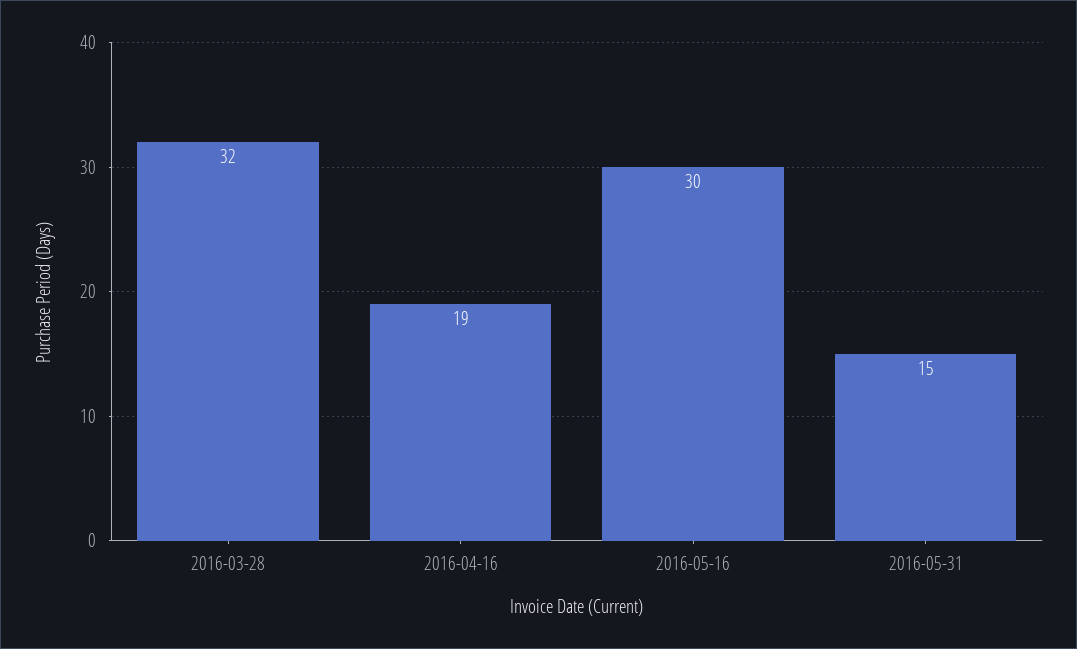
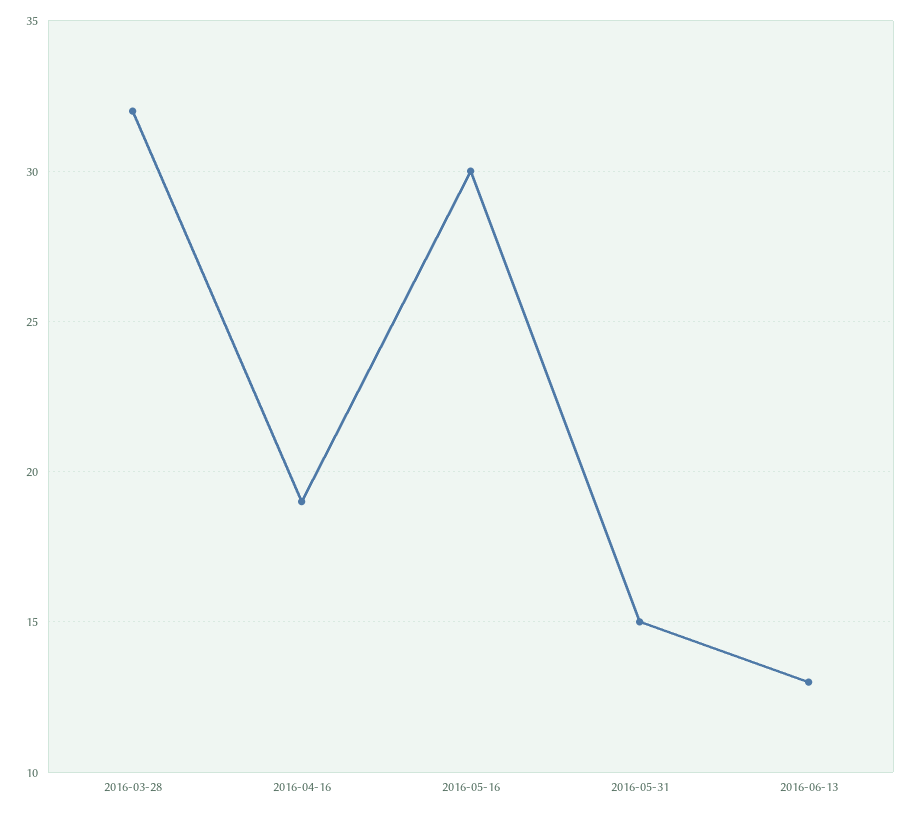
2016-06-13: none -> 13

